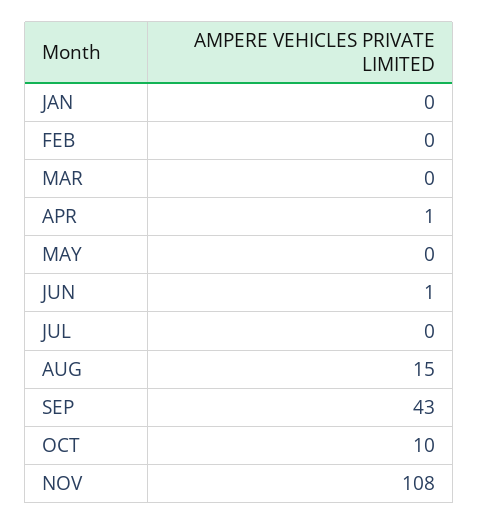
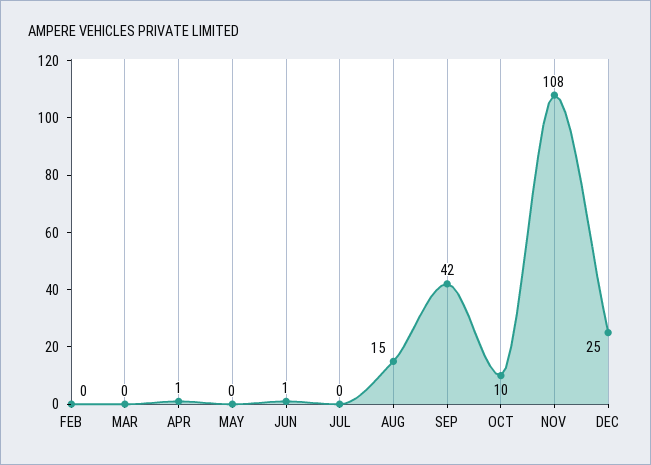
JAN: 0 -> none
SEP: 43 -> 42
DEC: none -> 25

